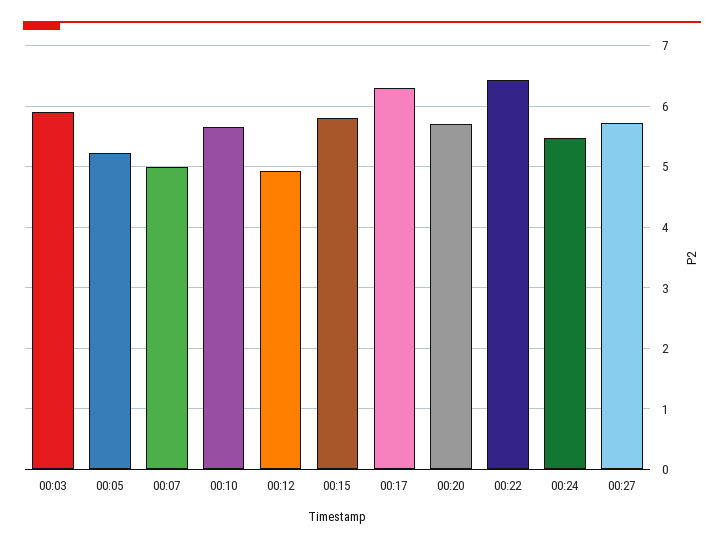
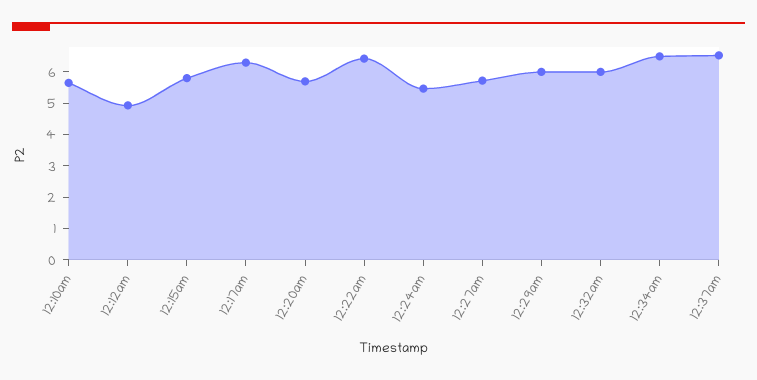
00:03: 5.9 -> none
00:05: 5.2 -> none
00:07: 5 -> none
12:29am: none -> 6
12:32am: none -> 6
12:34am: none -> 6.5
12:37am: none -> 6.5

